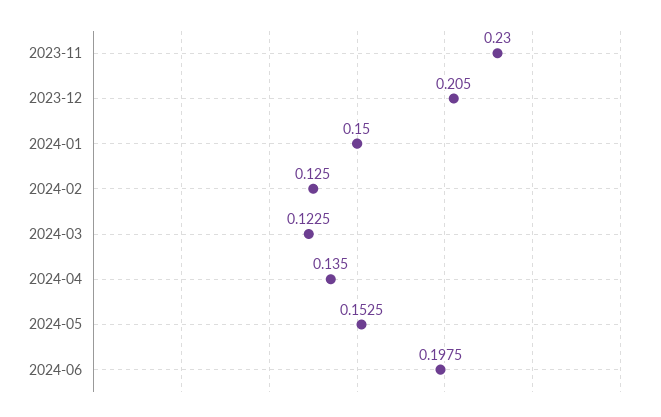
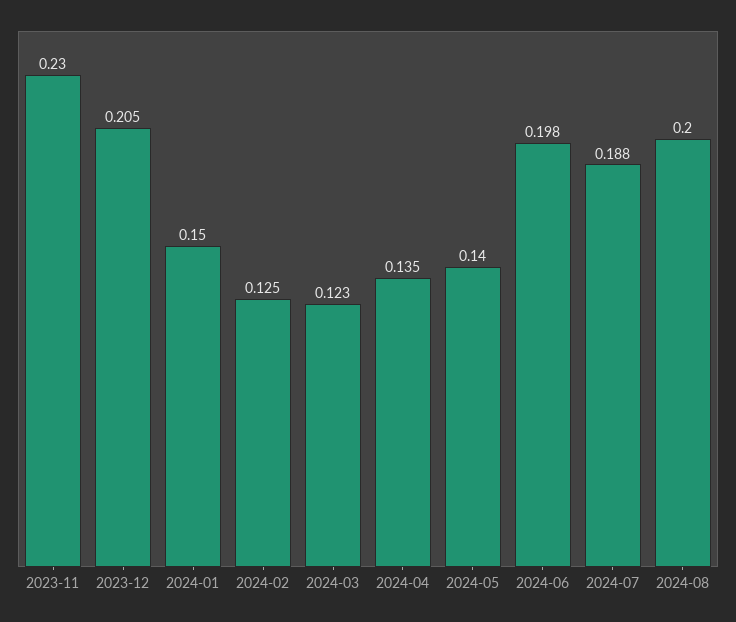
2024-05: 0.1525 -> 0.14
2024-07: none -> 0.188
2024-08: none -> 0.2

